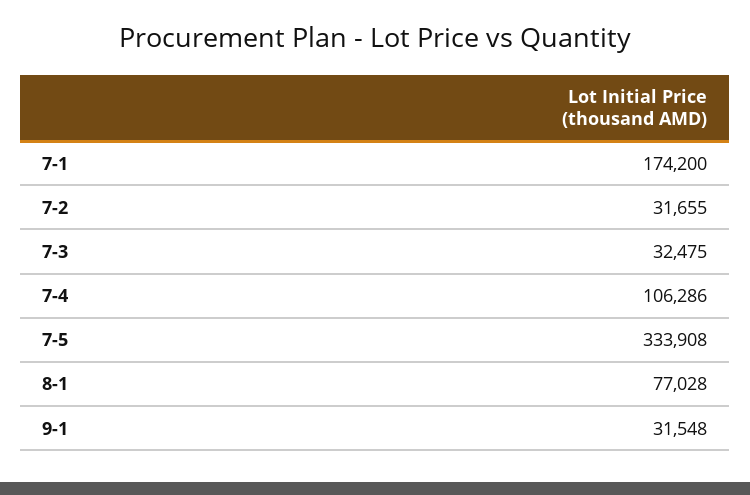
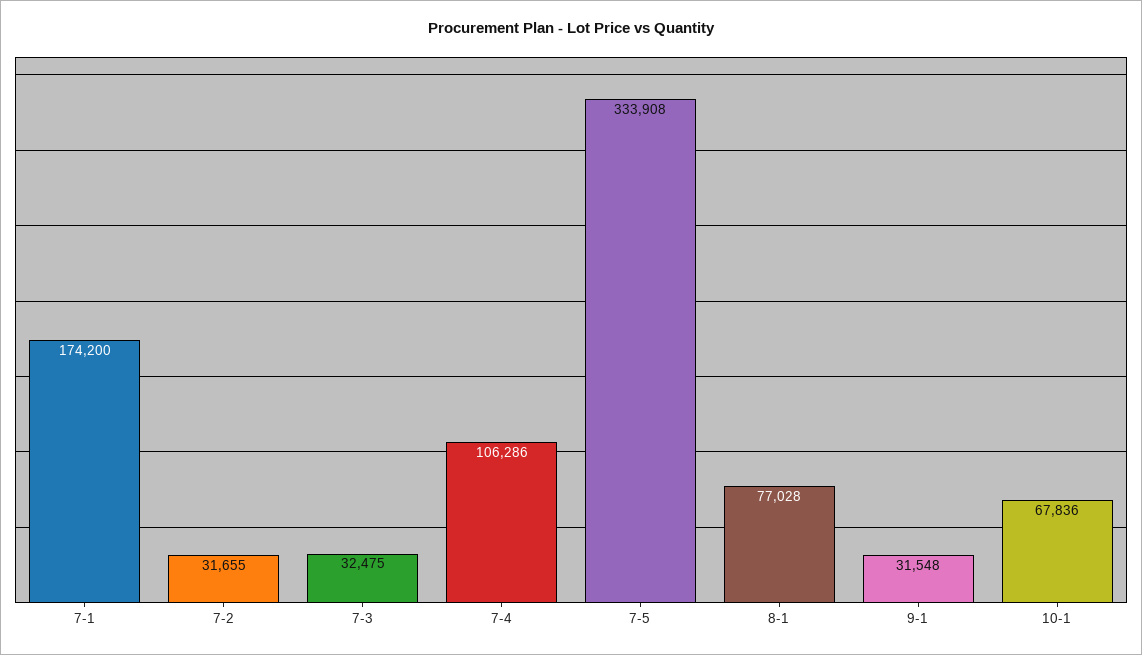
10-1: none -> 67836

